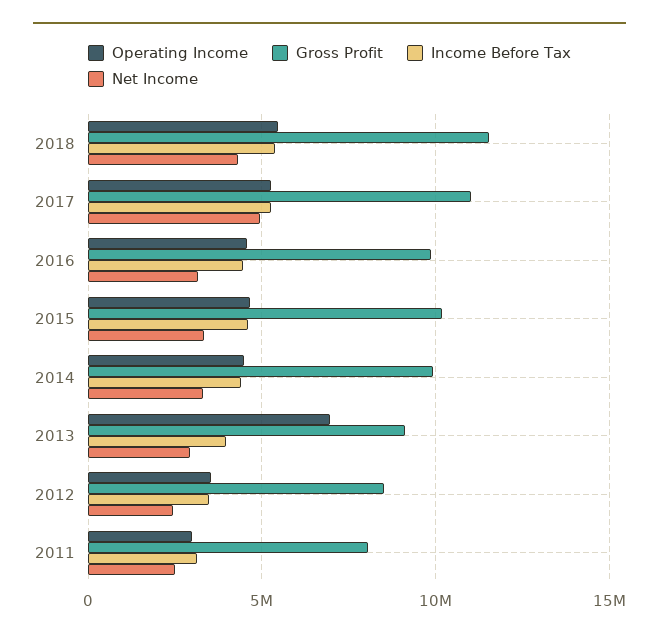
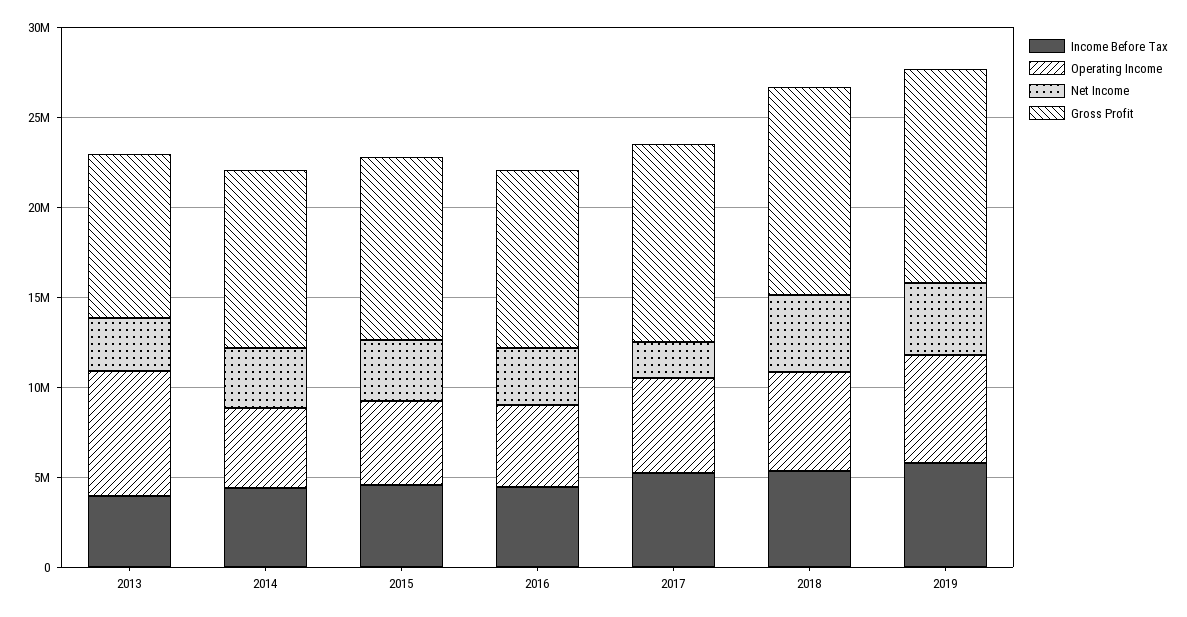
Net Income, 2017: 5000000 -> 2000000
Operating Income, 2012: 3500000 -> none
Gross Profit, 2012: 8500000 -> none
Income Before Tax, 2012: 3500000 -> none
Net Income, 2012: 2500000 -> none
Operating Income, 2011: 3000000 -> none
Gross Profit, 2011: 8000000 -> none
Income Before Tax, 2011: 3000000 -> none
Net Income, 2011: 2500000 -> none
Income Before Tax, 2019: none -> 6000000
Operating Income, 2019: none -> 6000000
Net Income, 2019: none -> 4000000
Gross Profit, 2019: none -> 12000000

